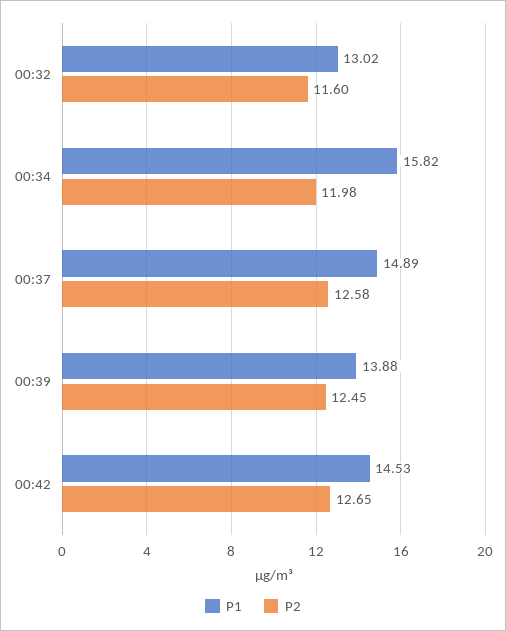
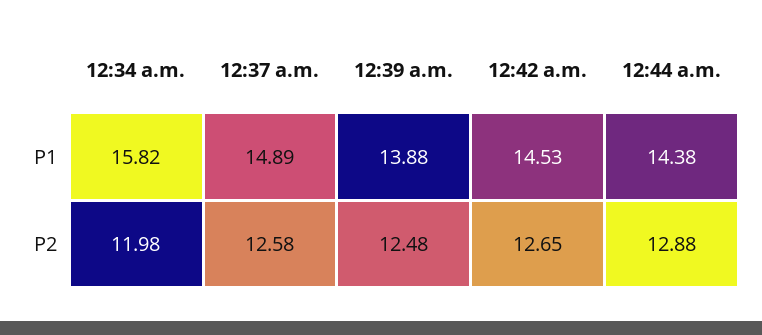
P1, 00:32: 13.02 -> none
P2, 00:32: 11.6 -> none
P2, 00:39: 12.45 -> 12.48
P1, 12:44 a.m.: none -> 14.38
P2, 12:44 a.m.: none -> 12.88

